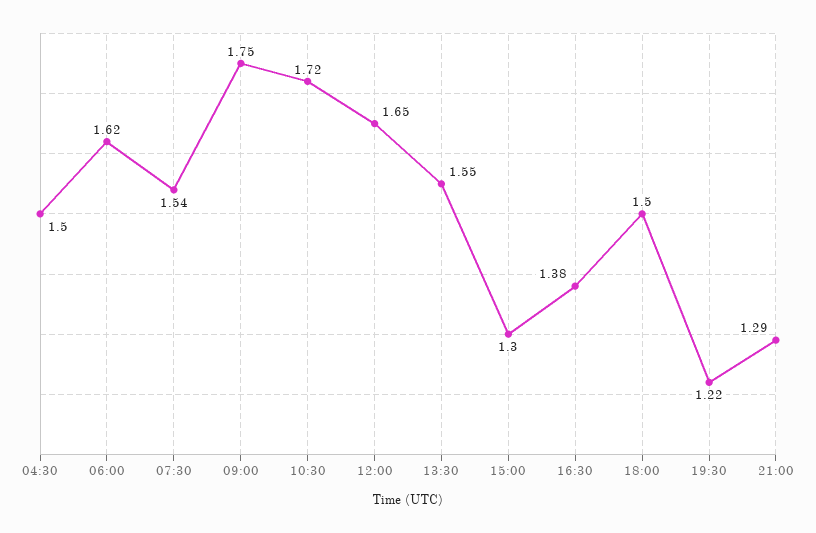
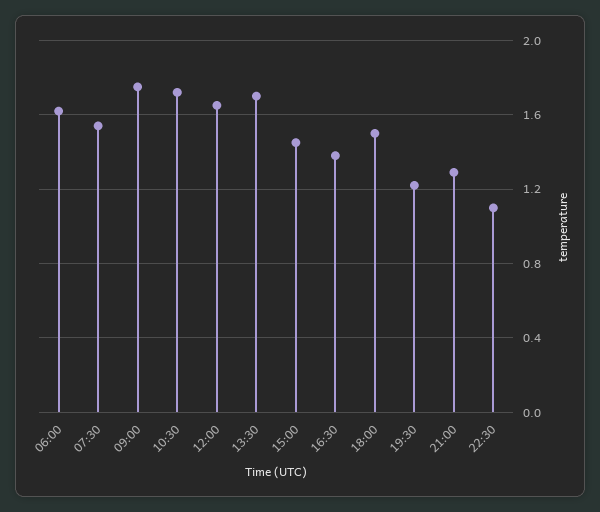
04:30: 1.5 -> none
13:30: 1.55 -> 1.7
15:00: 1.3 -> 1.45
22:30: none -> 1.1

